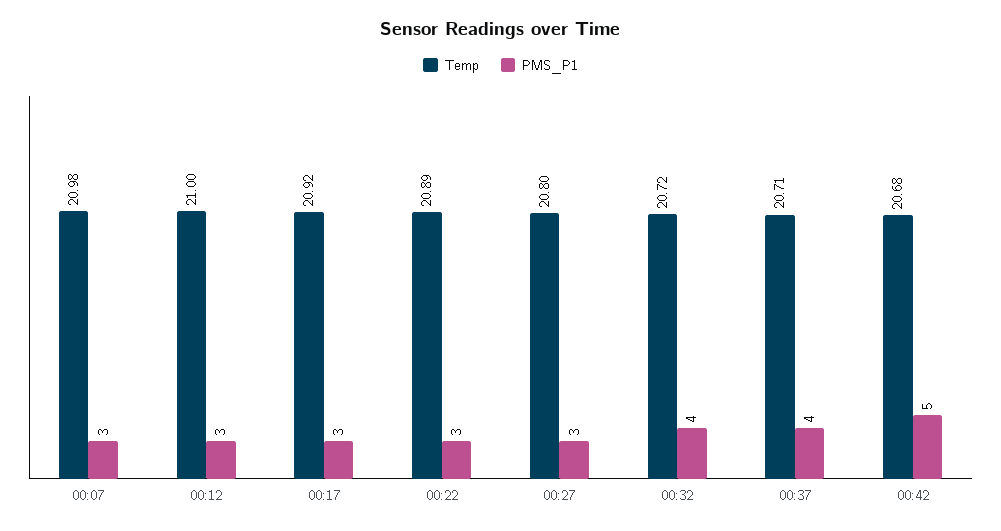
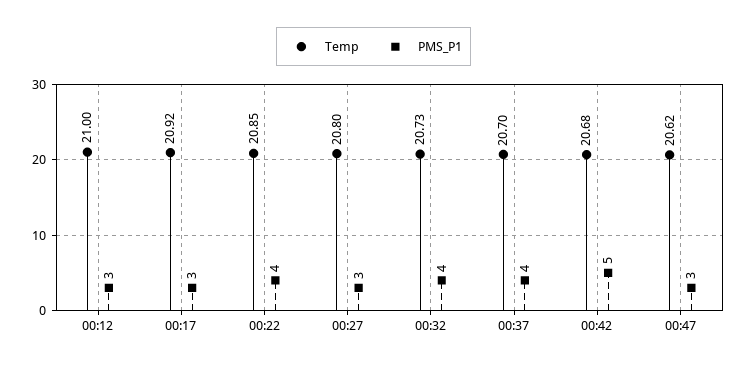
Temp, 00:07: 20.98 -> none
PMS_P1, 00:07: 3 -> none
Temp, 00:22: 20.89 -> 20.85
PMS_P1, 00:22: 3 -> 4
Temp, 00:32: 20.72 -> 20.73
Temp, 00:37: 20.71 -> 20.7
Temp, 00:47: none -> 20.62
PMS_P1, 00:47: none -> 3

